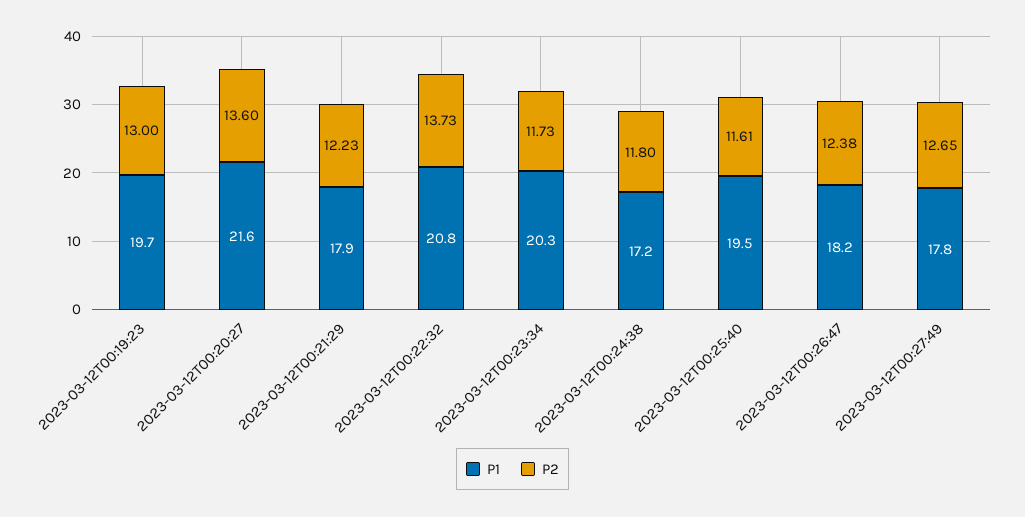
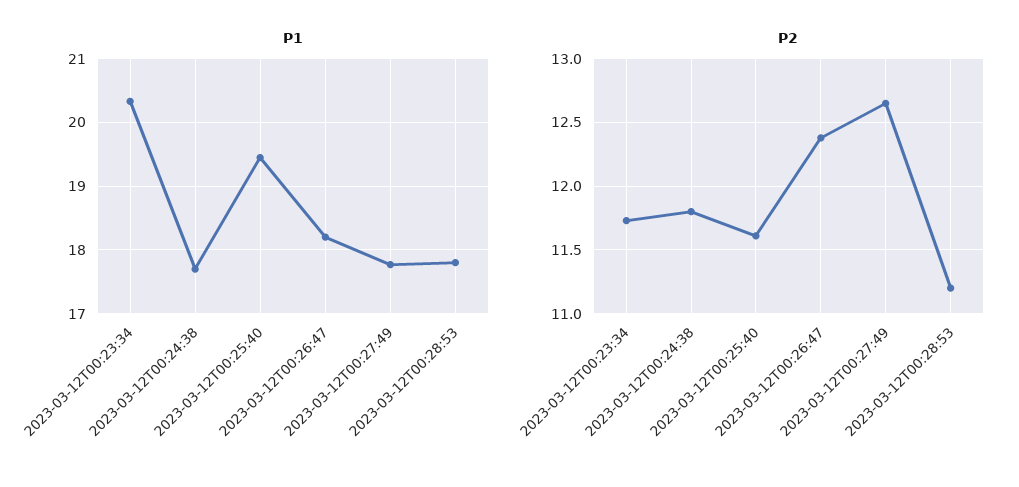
P1, 2023-03-12T00:19:23: 19.7 -> none
P2, 2023-03-12T00:19:23: 13 -> none
P1, 2023-03-12T00:20:27: 21.6 -> none
P2, 2023-03-12T00:20:27: 13.6 -> none
P1, 2023-03-12T00:21:29: 17.9 -> none
P2, 2023-03-12T00:21:29: 12.23 -> none
P1, 2023-03-12T00:22:32: 20.8 -> none
P2, 2023-03-12T00:22:32: 13.73 -> none
P1, 2023-03-12T00:24:38: 17.2 -> 17.7
P1, 2023-03-12T00:28:53: none -> 17.8
P2, 2023-03-12T00:28:53: none -> 11.2

